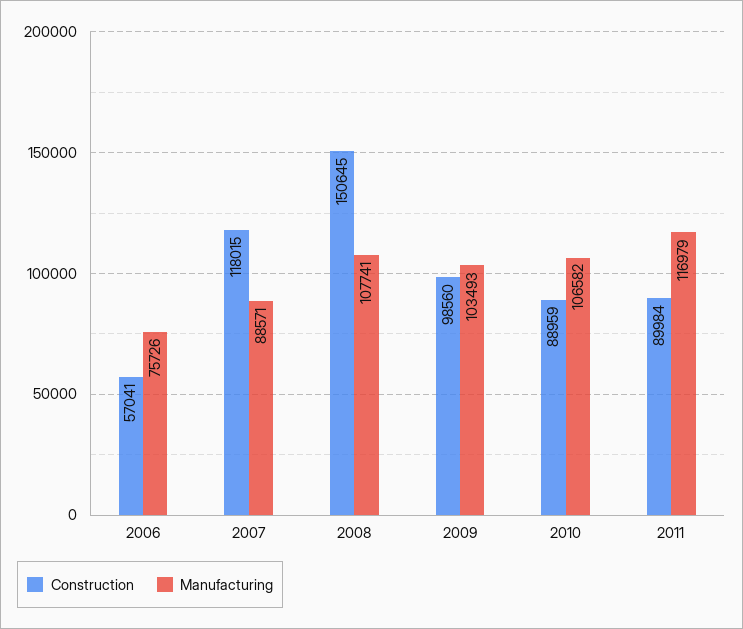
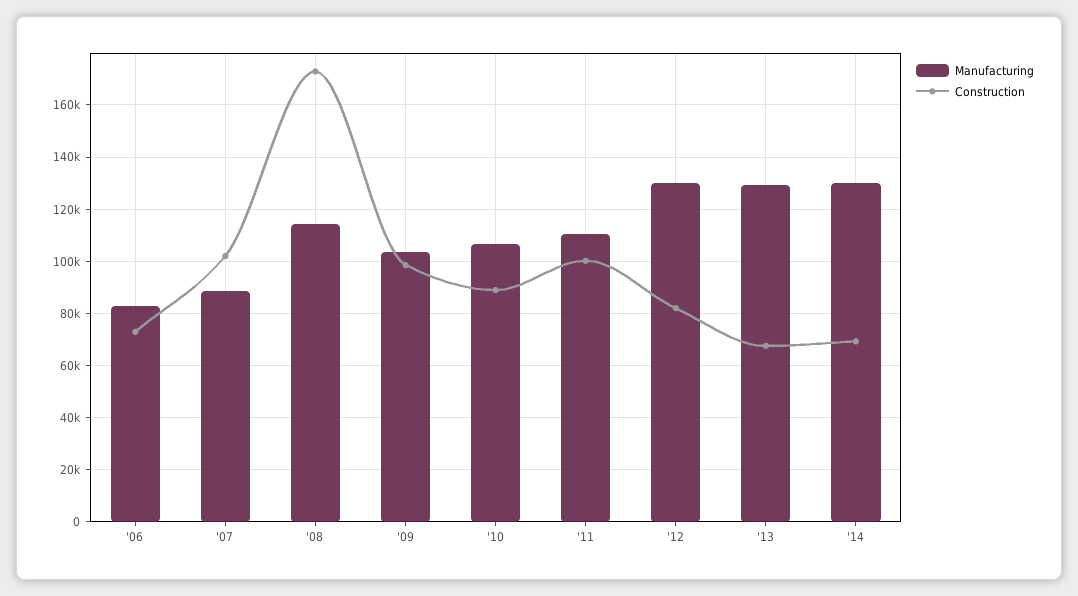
Construction, 2006: 57041 -> 72500
Manufacturing, 2006: 75726 -> 82500
Construction, 2007: 118015 -> 102500
Construction, 2008: 150645 -> 172500
Manufacturing, 2008: 107741 -> 115000
Construction, 2011: 89984 -> 100000
Manufacturing, 2011: 116979 -> 110000
Manufacturing, '12: none -> 130000
Construction, '12: none -> 82500
Manufacturing, '13: none -> 130000
Construction, '13: none -> 67500
Manufacturing, '14: none -> 130000
Construction, '14: none -> 70000

